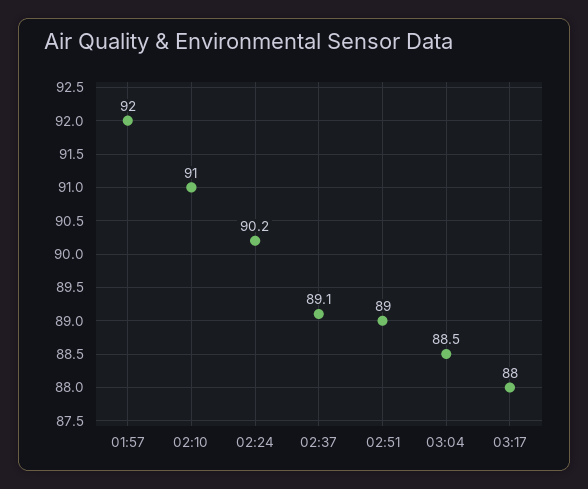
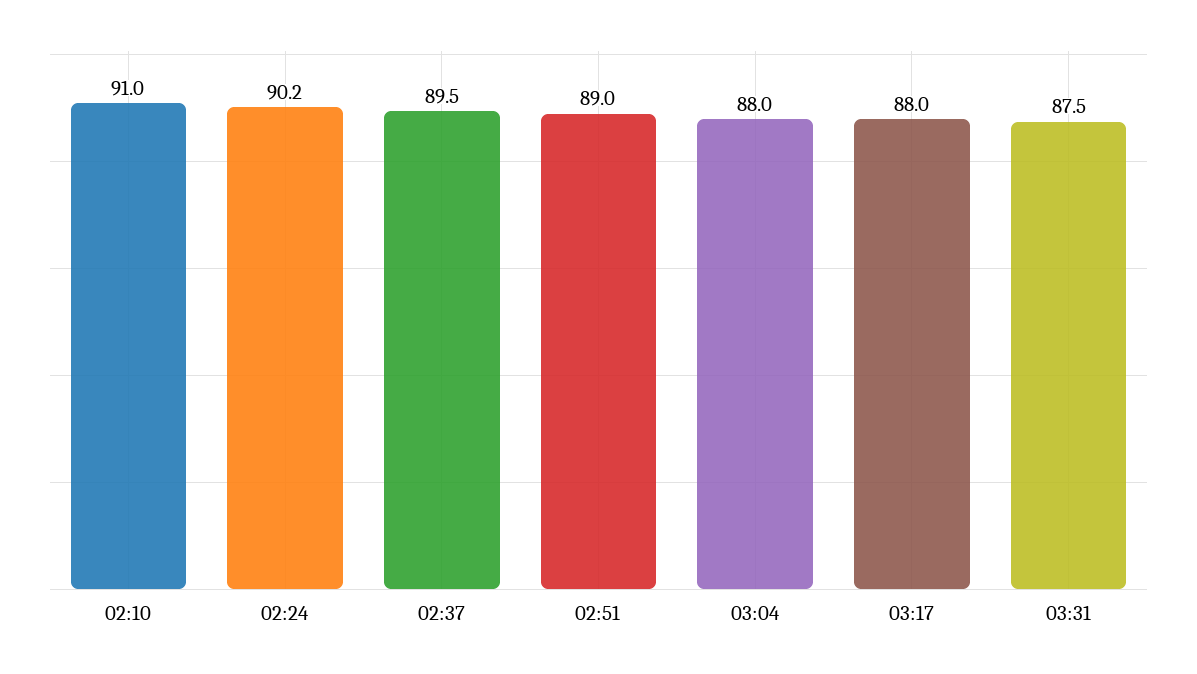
01:57: 92 -> none
02:37: 89.1 -> 89.5
03:04: 88.5 -> 88
03:31: none -> 87.5

